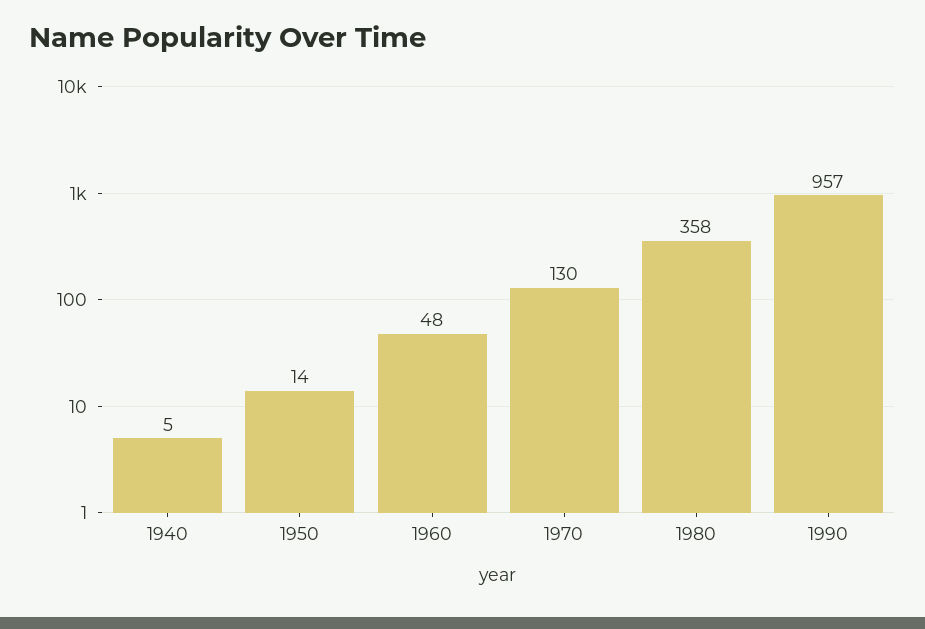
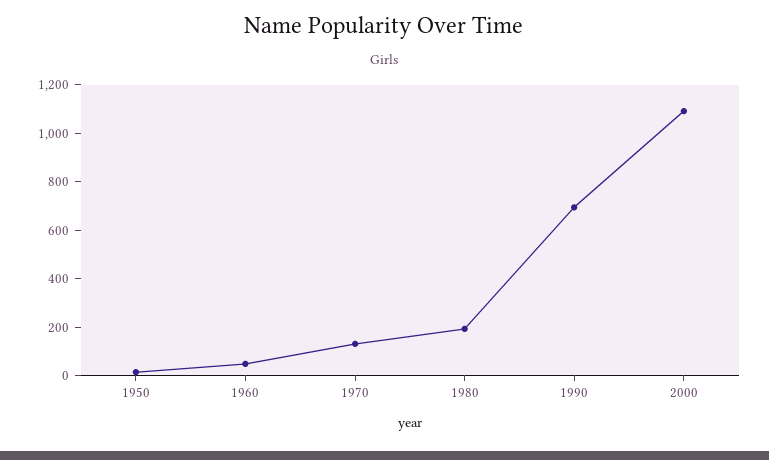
1940: 5 -> none
1980: 358 -> 200
1990: 957 -> 700
2000: none -> 1100

